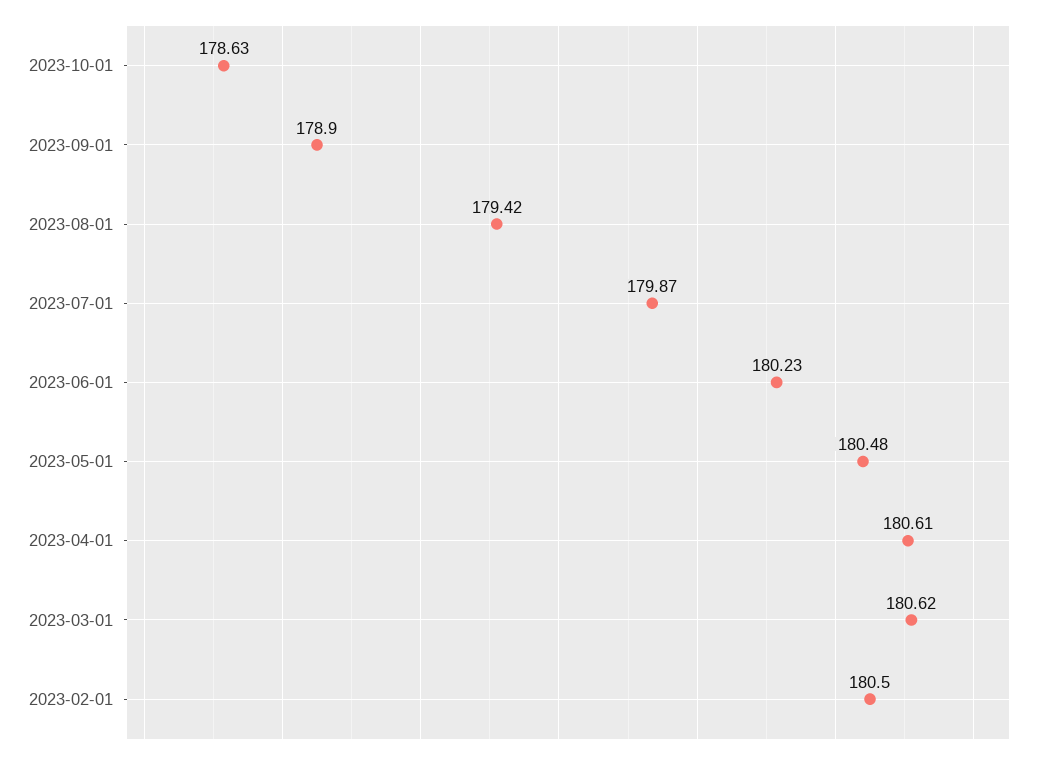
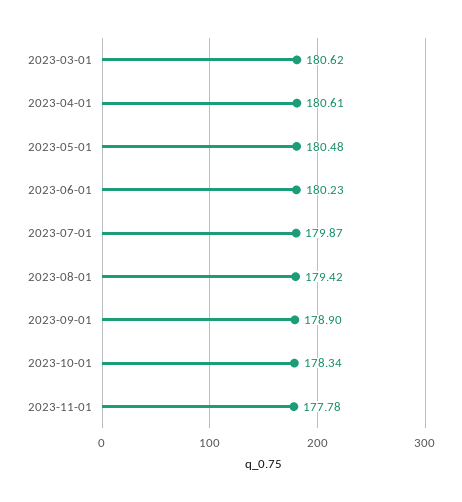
2023-10-01: 178.63 -> 178.34
2023-02-01: 180.5 -> none
2023-11-01: none -> 177.78

